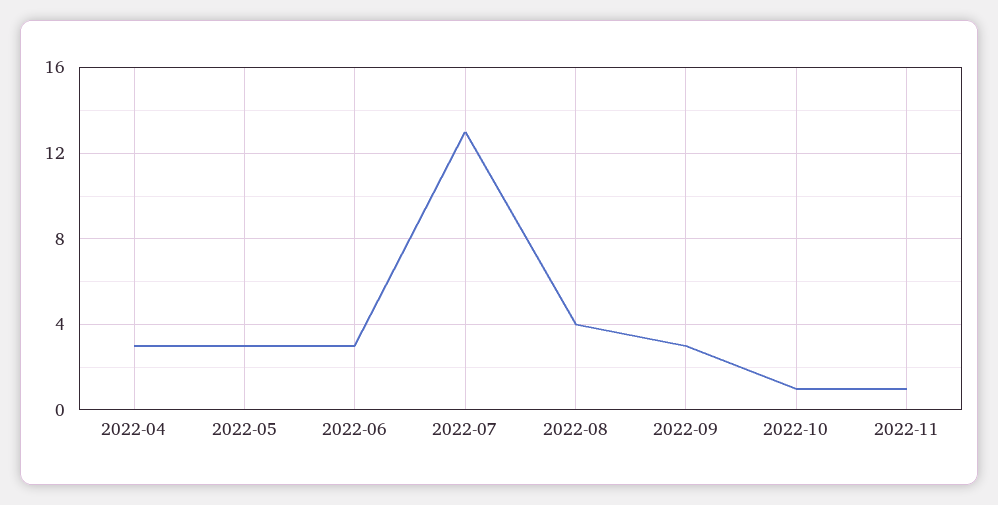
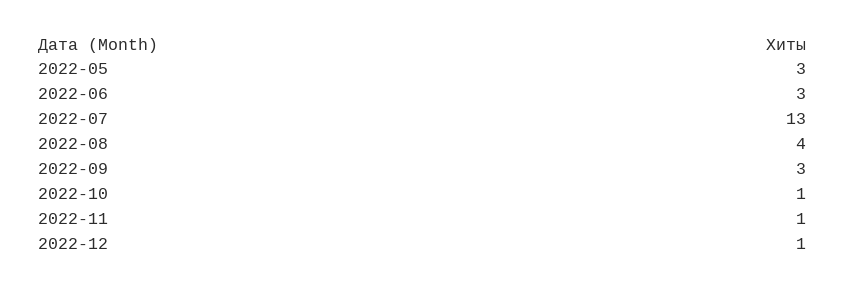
2022-04: 3 -> none
2022-12: none -> 1

